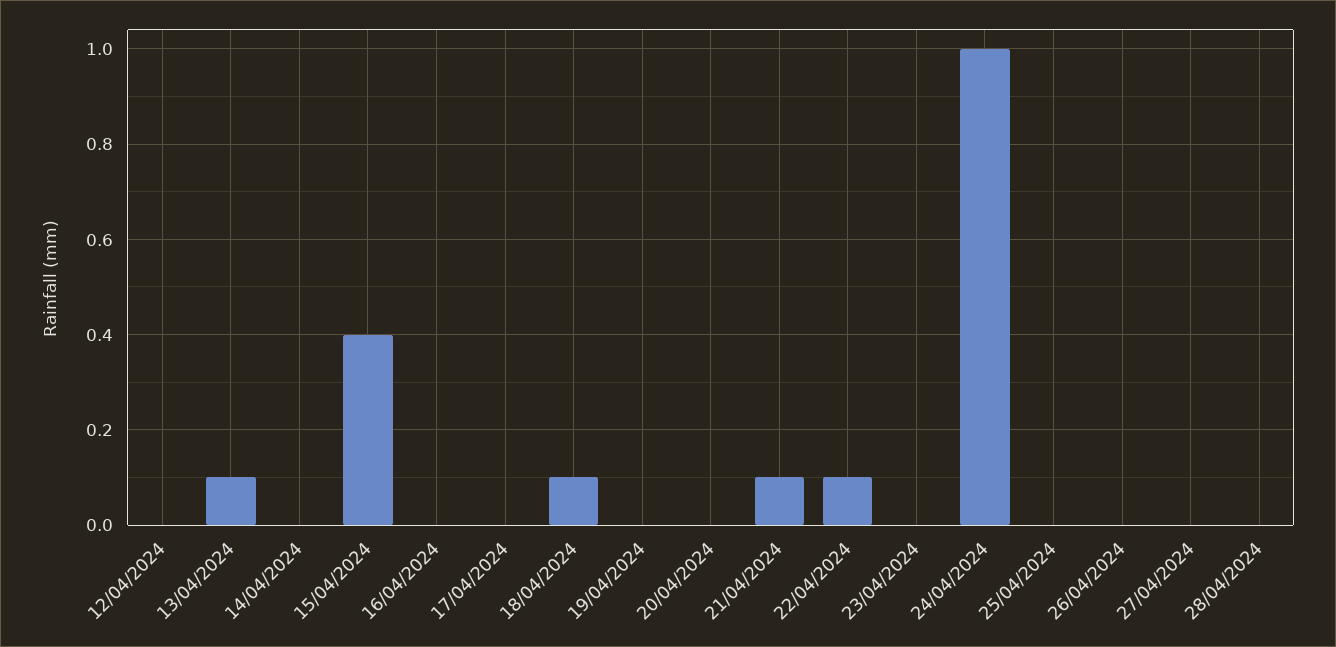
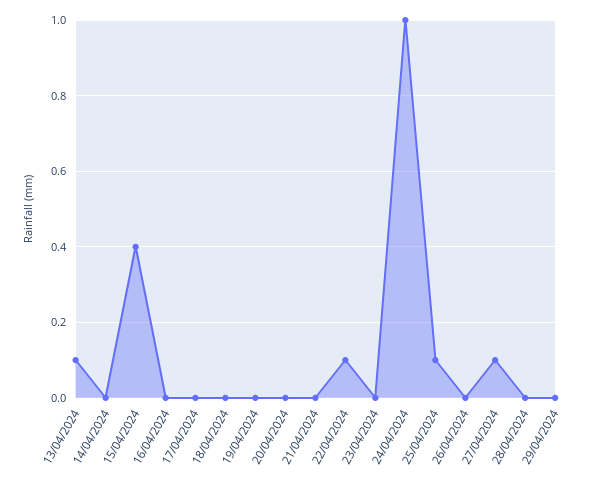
12/04/2024: 0 -> none
18/04/2024: 0.1 -> 0
21/04/2024: 0.1 -> 0
25/04/2024: 0 -> 0.1
27/04/2024: 0 -> 0.1
29/04/2024: none -> 0

